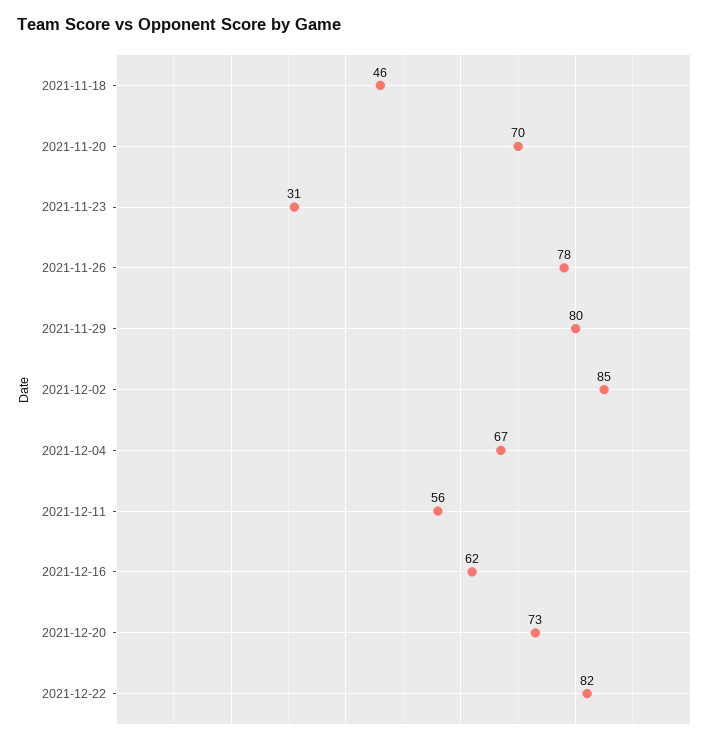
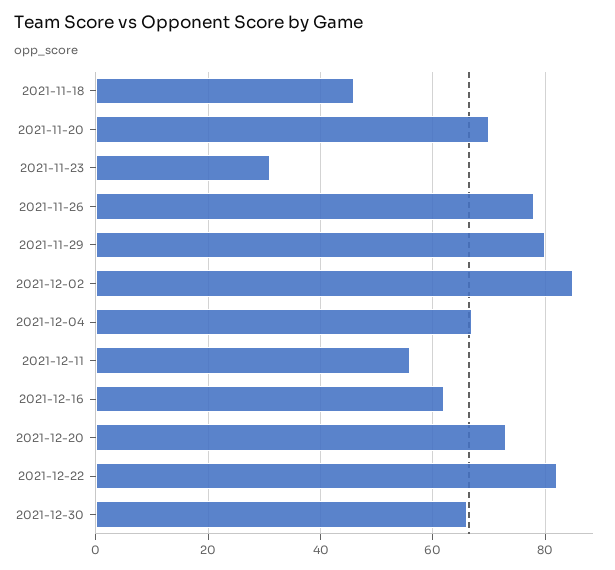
2021-12-30: none -> 65

